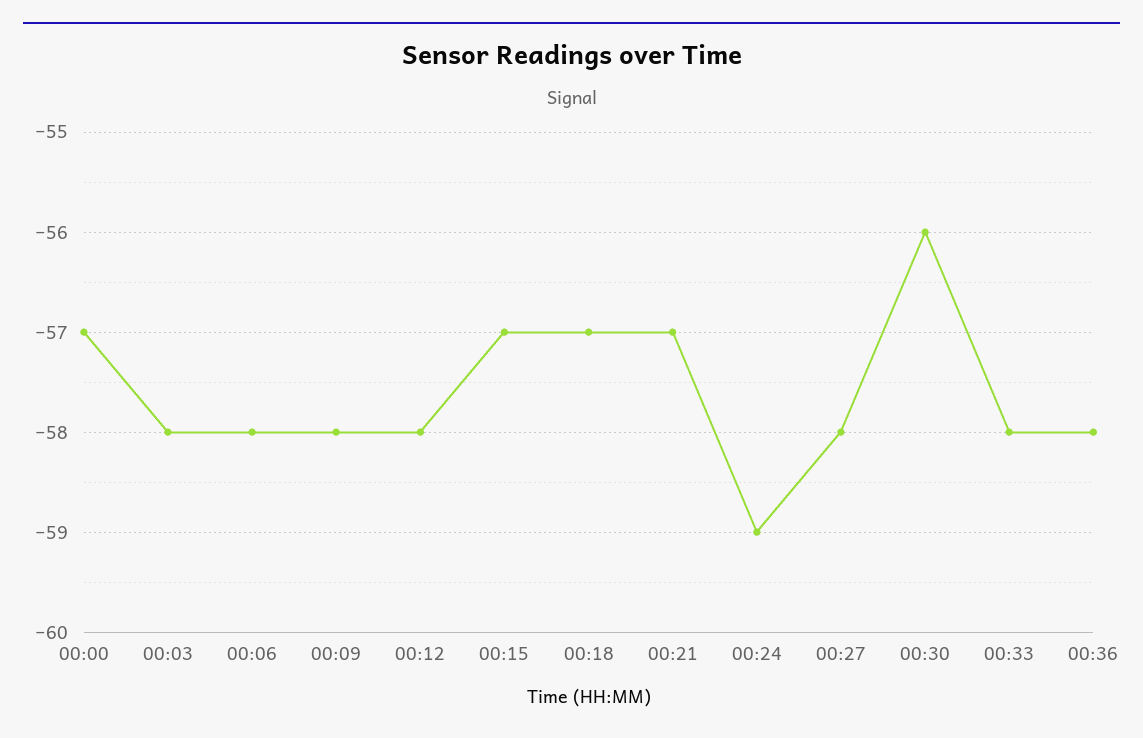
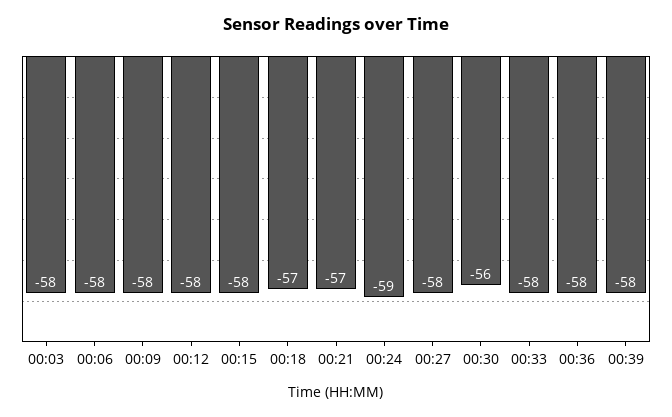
00:00: -57 -> none
00:15: -57 -> -58
00:39: none -> -58

